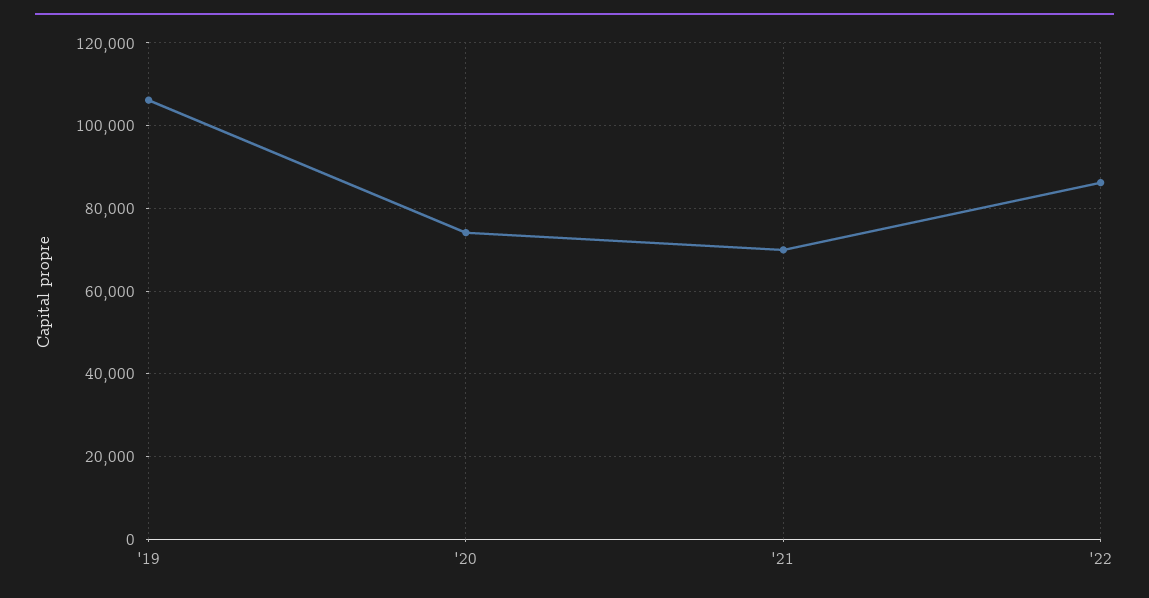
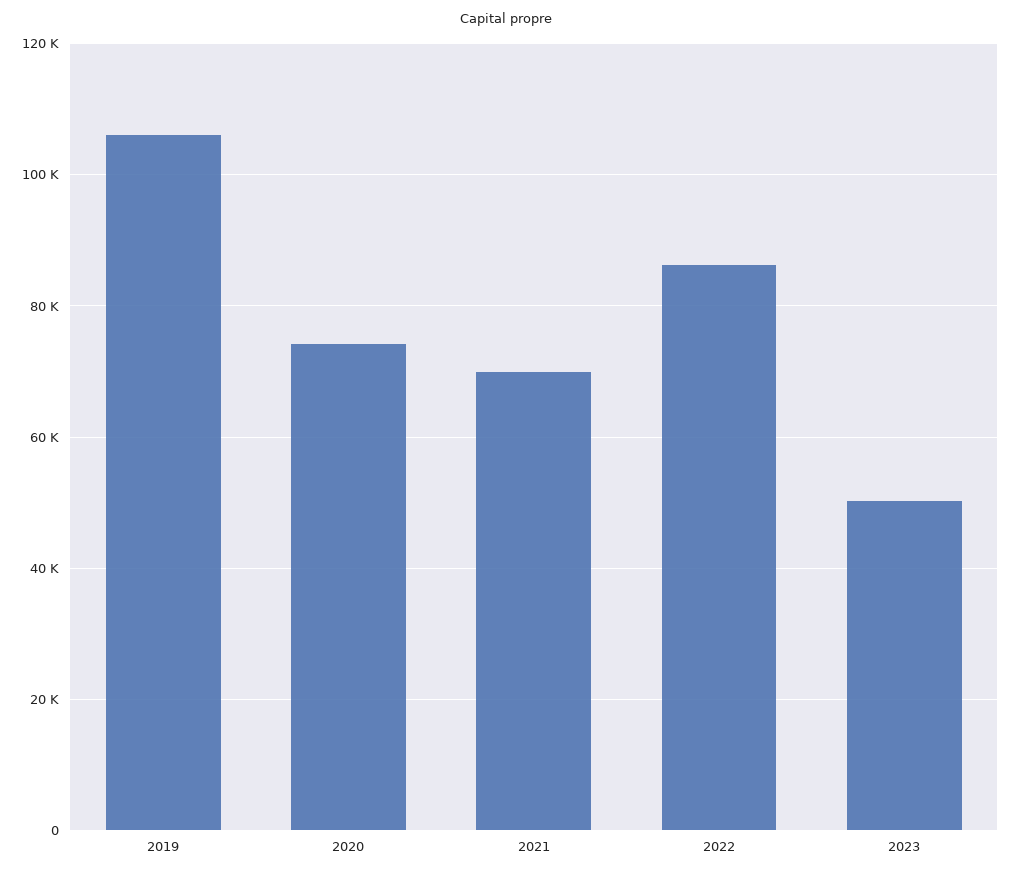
2023: none -> 50000

